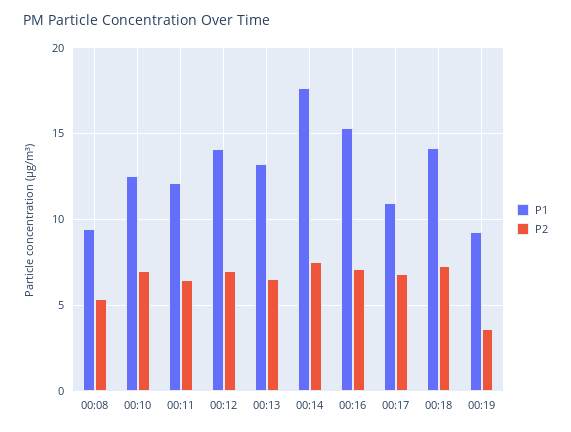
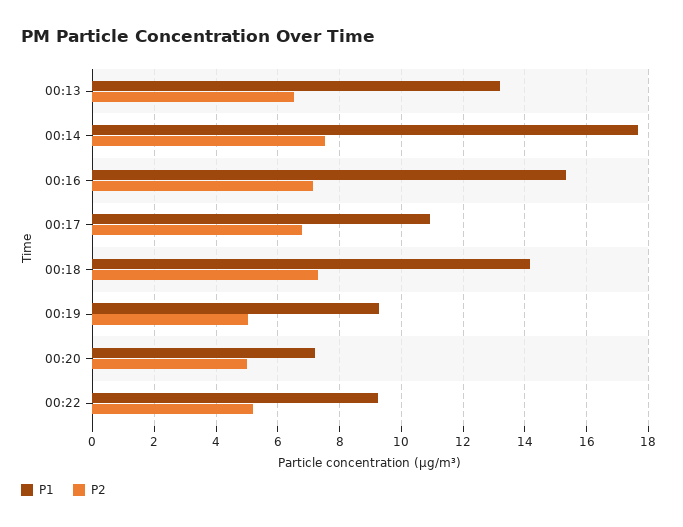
P1, 00:08: 9.5 -> none
P2, 00:08: 5.5 -> none
P1, 00:10: 12.5 -> none
P2, 00:10: 7 -> none
P1, 00:11: 12 -> none
P2, 00:11: 6.5 -> none
P1, 00:12: 14 -> none
P2, 00:12: 7 -> none
P2, 00:19: 3.5 -> 5
P1, 00:20: none -> 7.2
P2, 00:20: none -> 5
P1, 00:22: none -> 9.2
P2, 00:22: none -> 5.2

